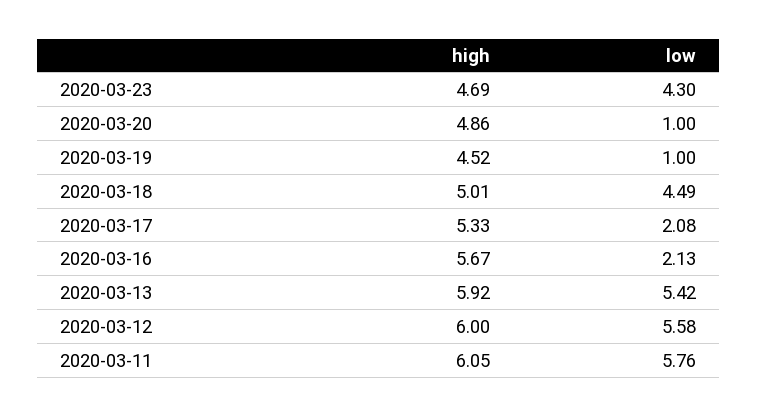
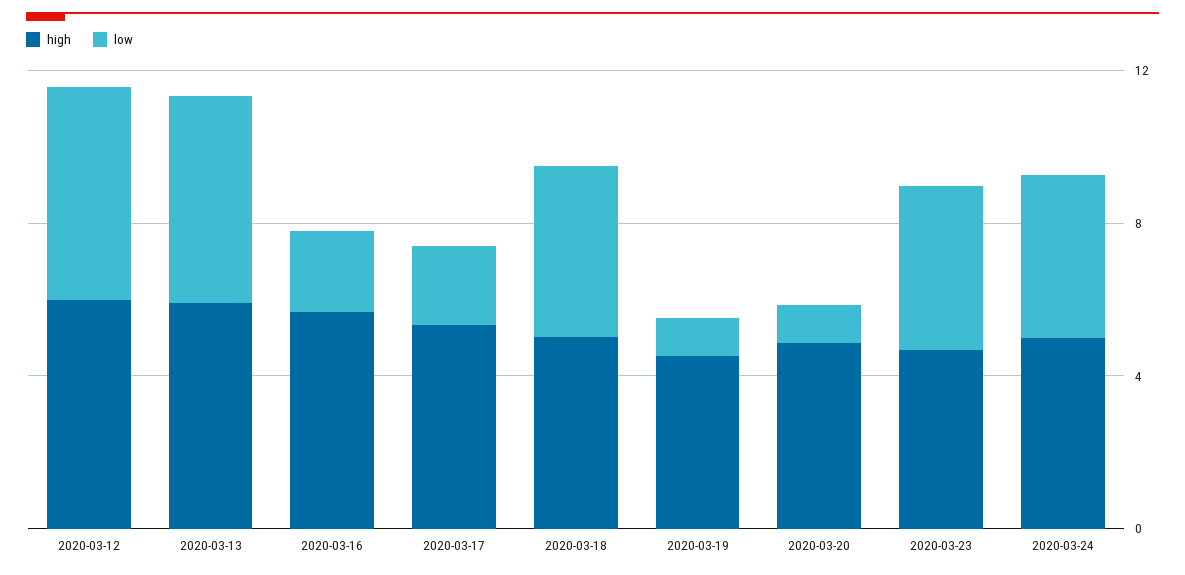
high, 2020-03-11: 6.05 -> none
low, 2020-03-11: 5.76 -> none
high, 2020-03-24: none -> 5
low, 2020-03-24: none -> 4

